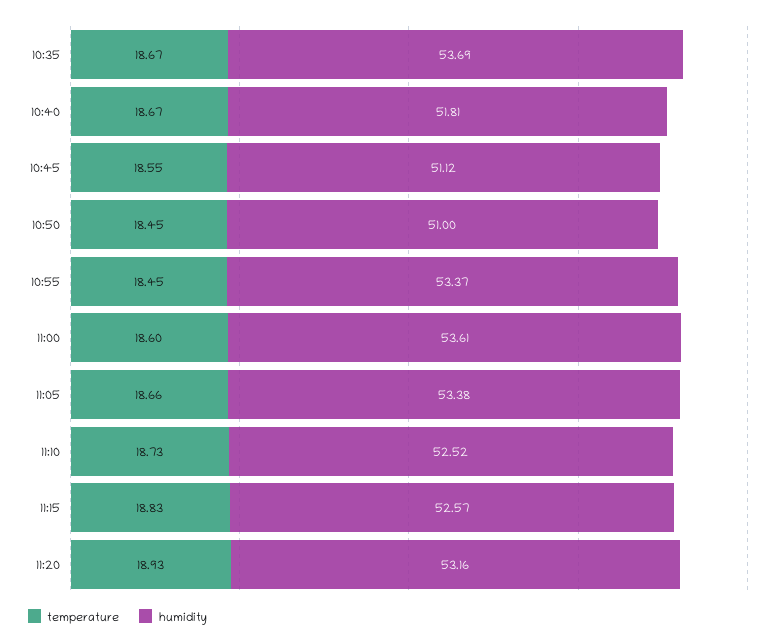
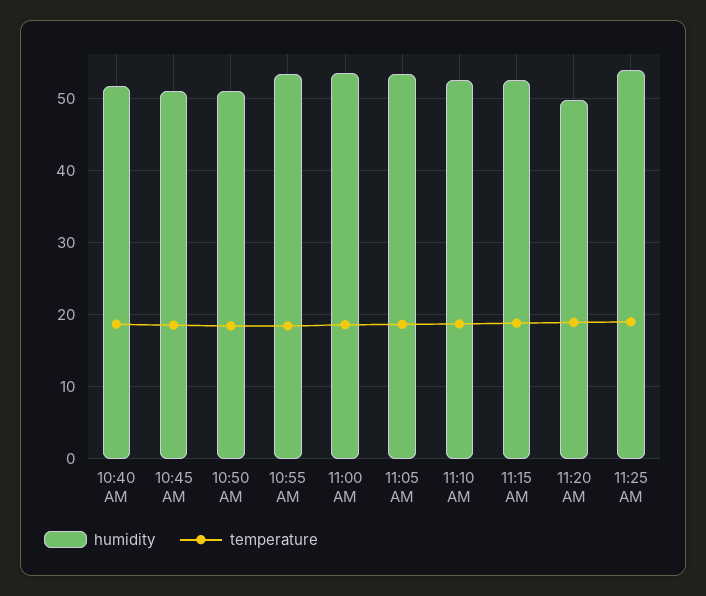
temperature, 10:35: 18.67 -> none
humidity, 10:35: 53.69 -> none
humidity, 11:20: 53.16 -> 50
humidity, 11:25 AM: none -> 54
temperature, 11:25 AM: none -> 19

